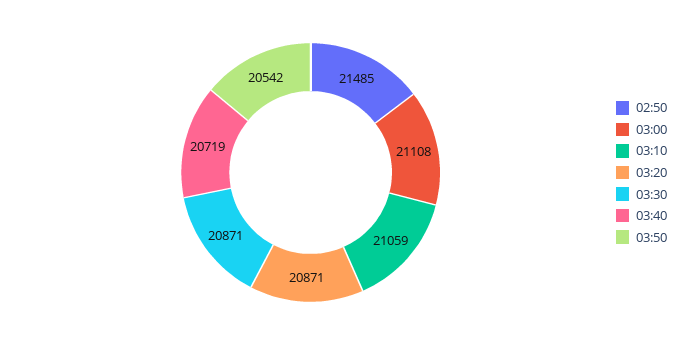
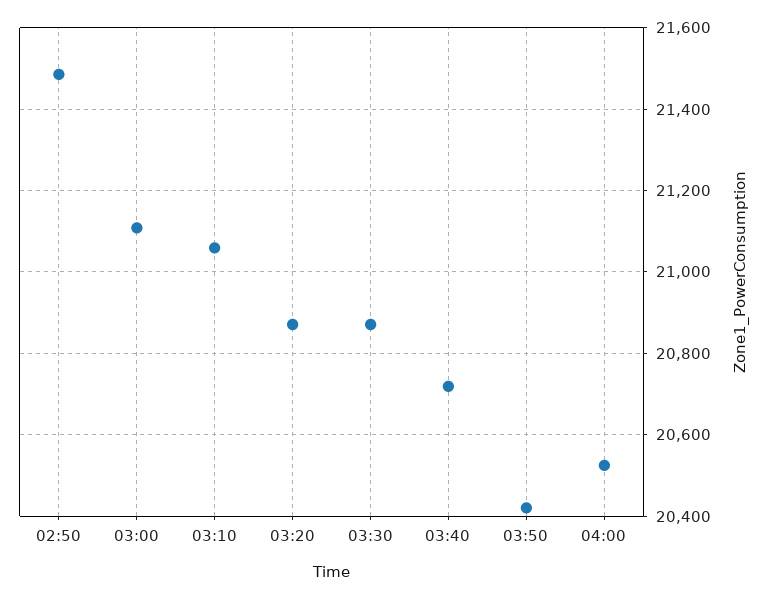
03:50: 20542 -> 20420
04:00: none -> 20520

